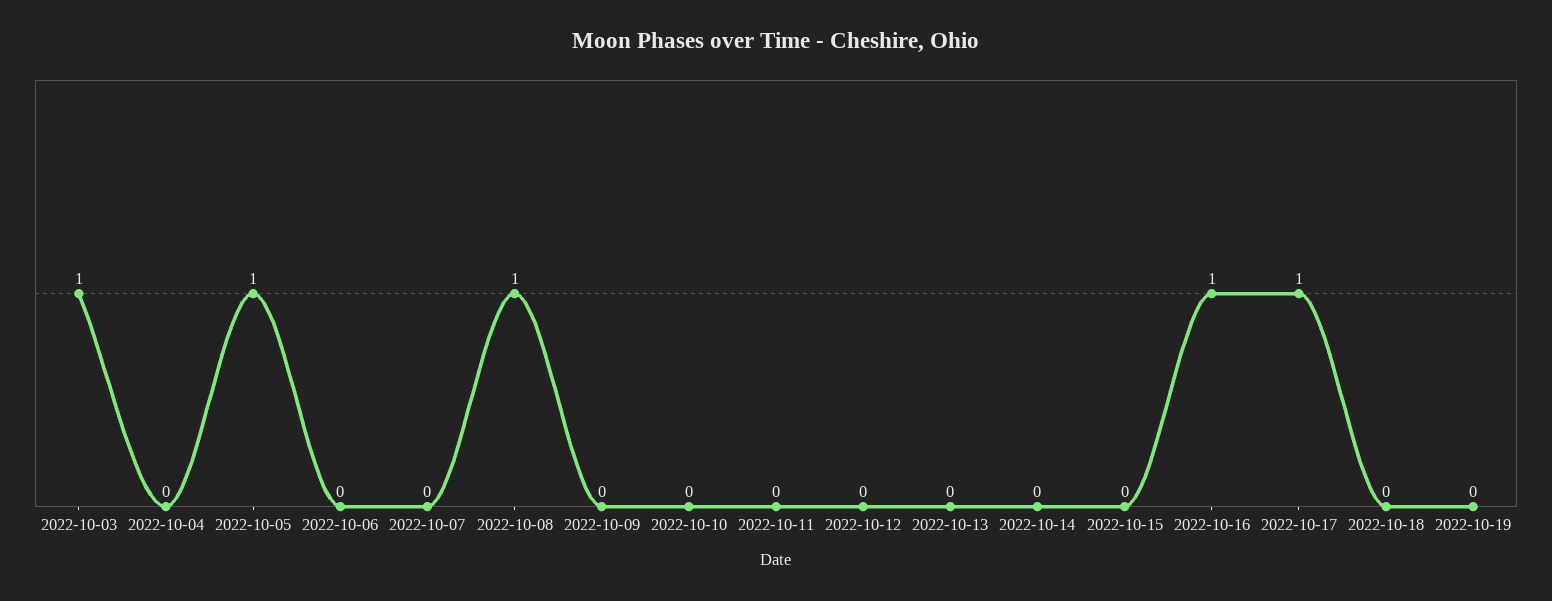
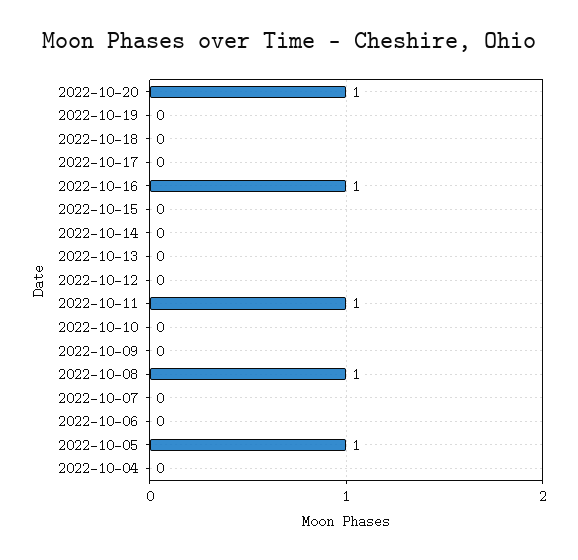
2022-10-03: 1 -> none
2022-10-11: 0 -> 1
2022-10-17: 1 -> 0
2022-10-20: none -> 1

